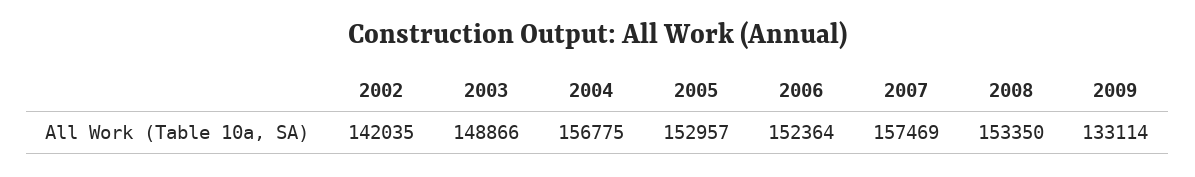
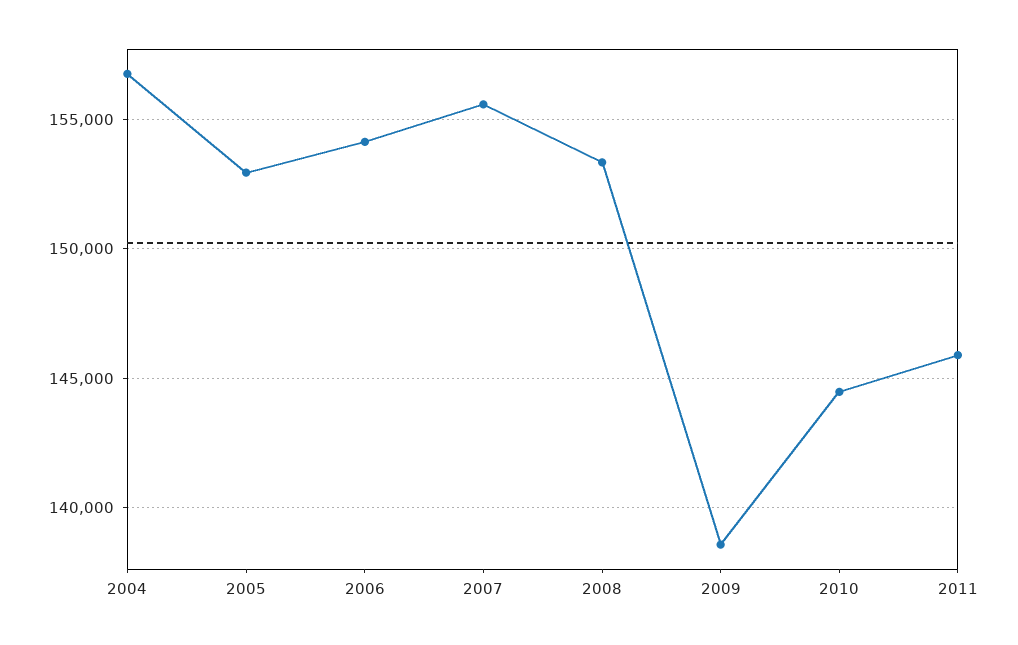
2002: 142035 -> none
2003: 148866 -> none
2006: 152364 -> 154000
2007: 157469 -> 155500
2009: 133114 -> 138500
2010: none -> 144500
2011: none -> 146000

